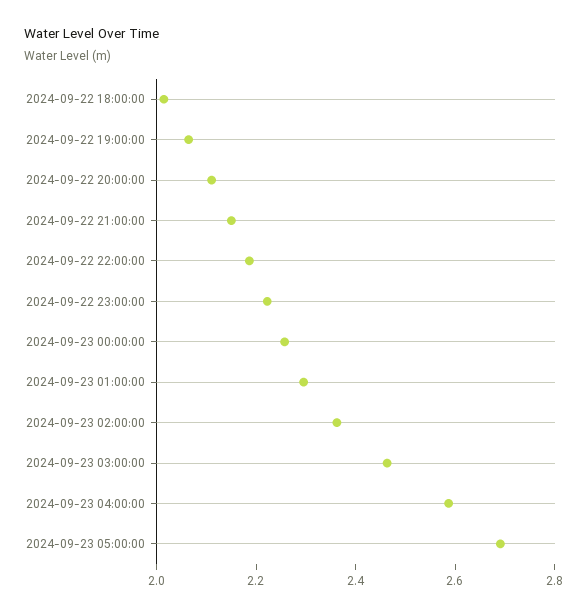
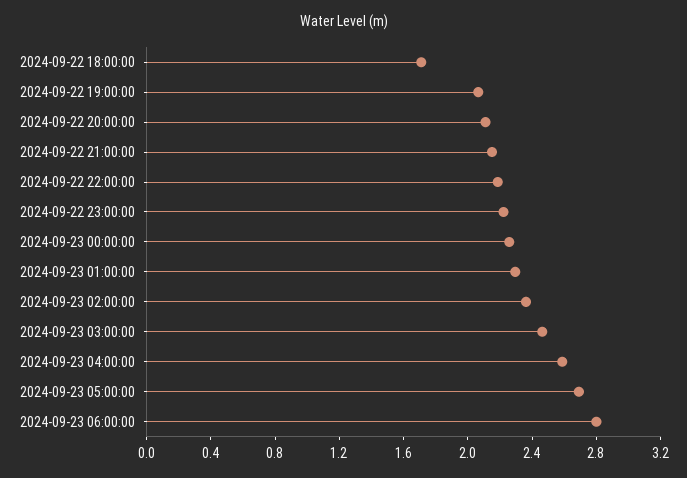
2024-09-22 18:00:00: 2 -> 1.7
2024-09-23 06:00:00: none -> 2.8

